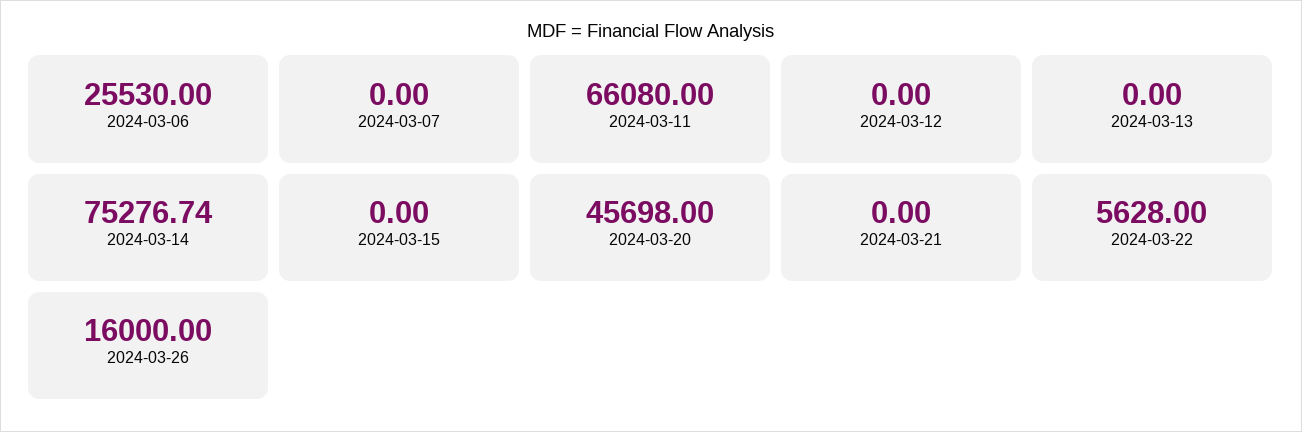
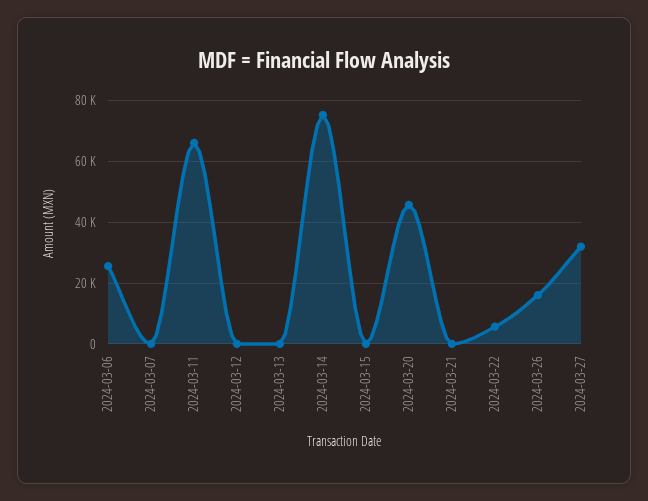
2024-03-27: none -> 32000

